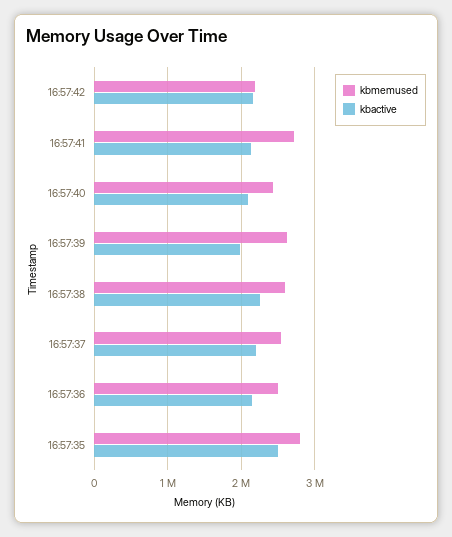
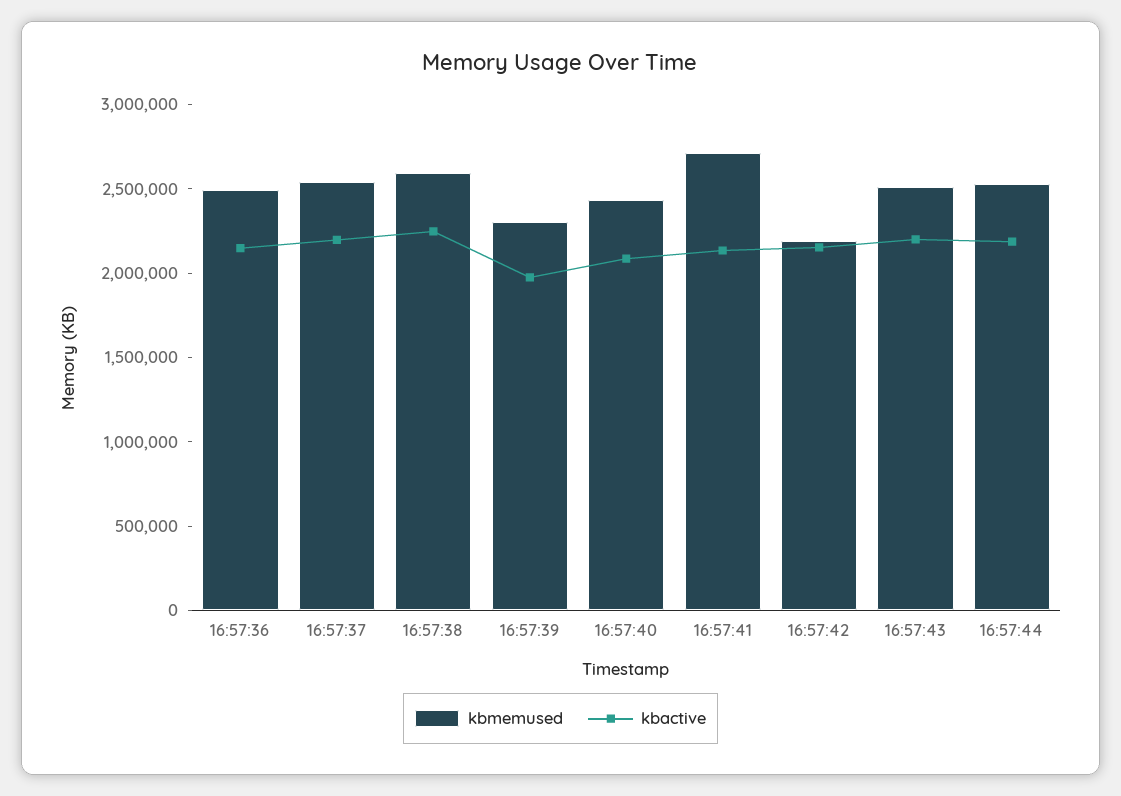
kbmemused, 16:57:39: 2600000 -> 2300000
kbmemused, 16:57:35: 2800000 -> none
kbactive, 16:57:35: 2500000 -> none
kbmemused, 16:57:43: none -> 2500000
kbactive, 16:57:43: none -> 2200000
kbmemused, 16:57:44: none -> 2500000
kbactive, 16:57:44: none -> 2200000

